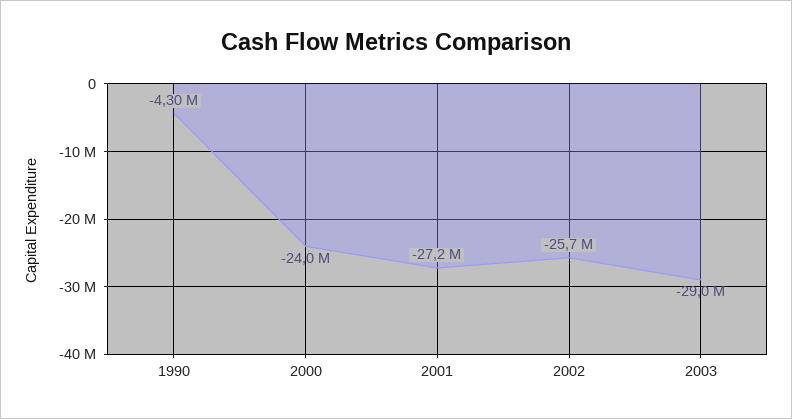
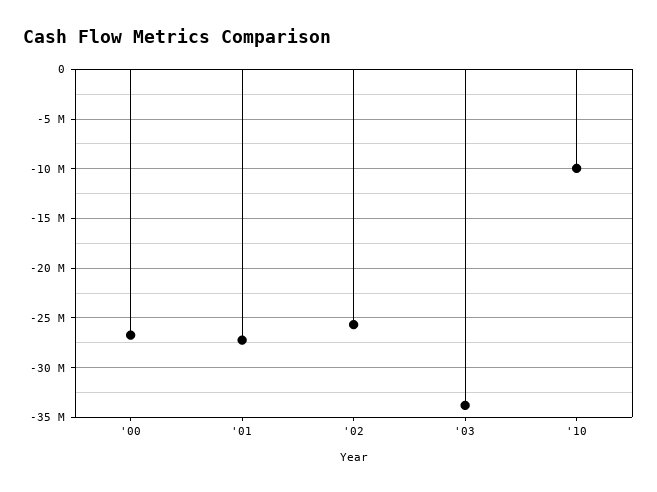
1990: -4300000 -> none
2000: -24000000 -> -27000000
2003: -29000000 -> -34000000
'10: none -> -10000000

